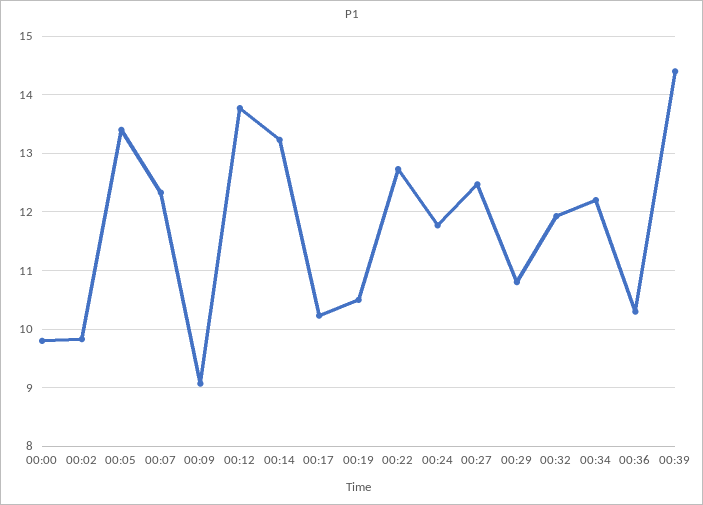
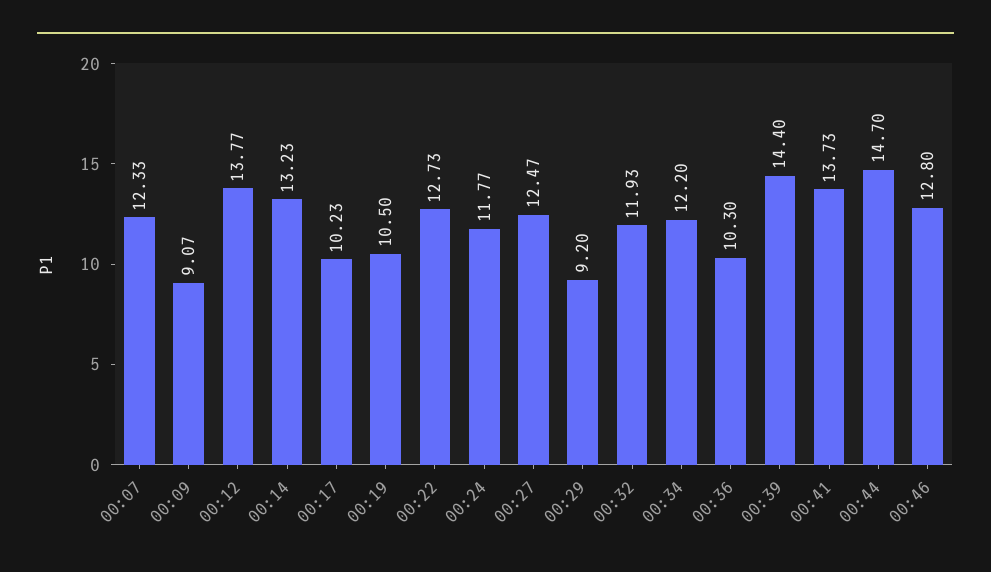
00:00: 9.8 -> none
00:02: 9.8 -> none
00:05: 13.4 -> none
00:29: 10.8 -> 9.2
00:41: none -> 13.73
00:44: none -> 14.7
00:46: none -> 12.8

